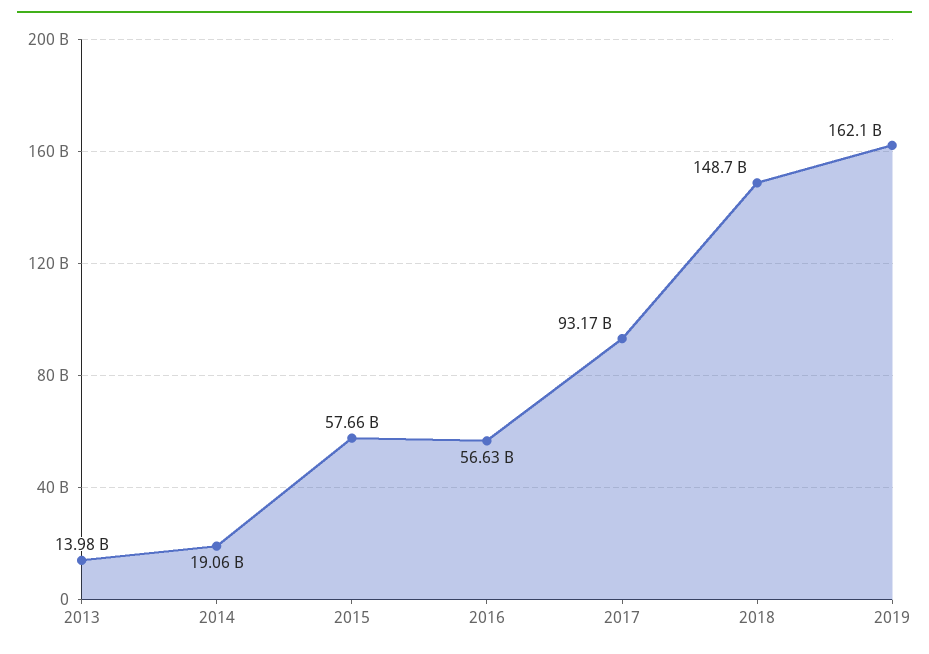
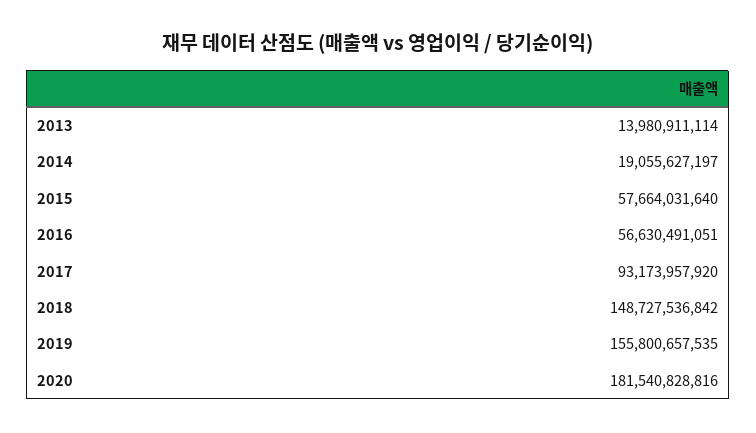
2019: 162100000000 -> 155800657535
2020: none -> 181540828816

